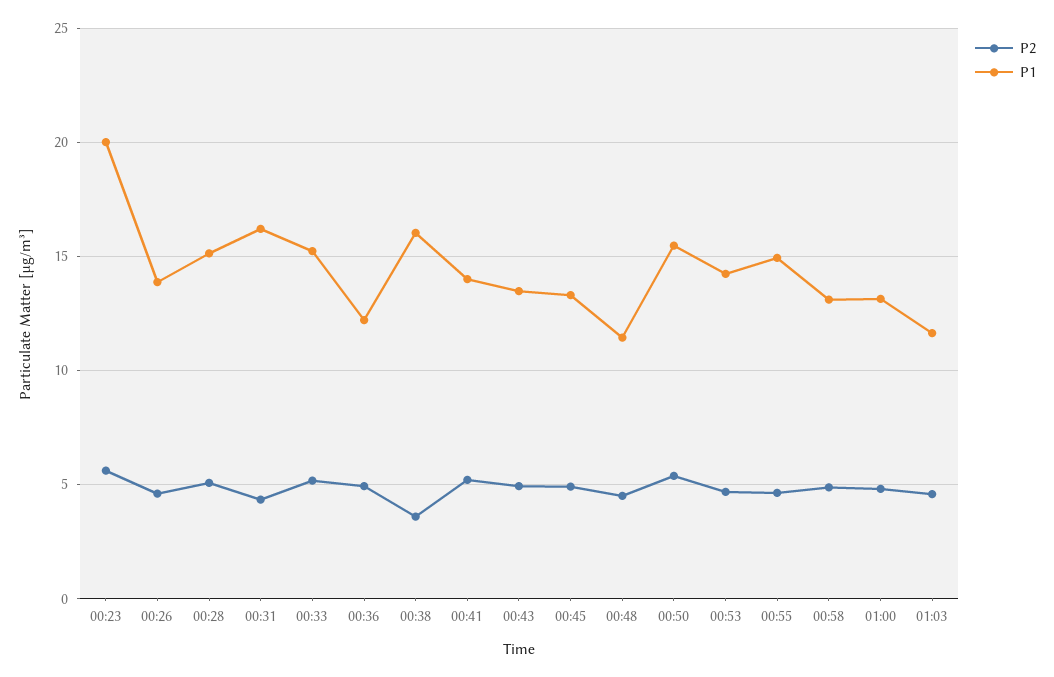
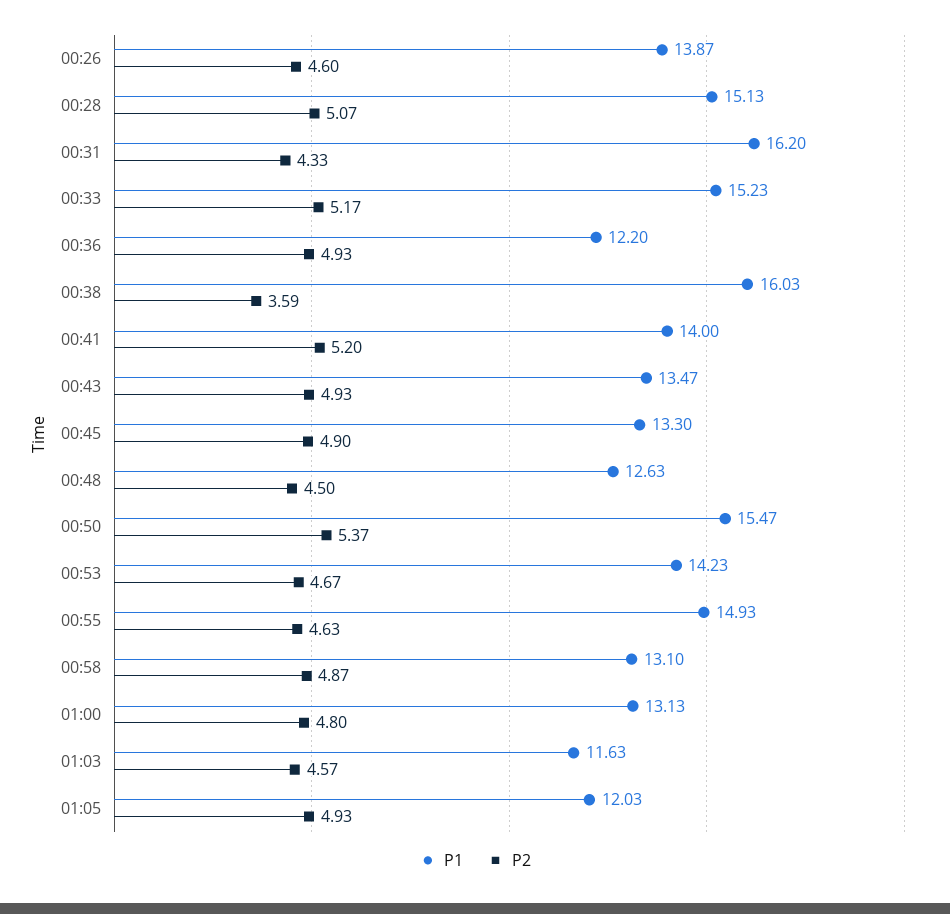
P2, 00:23: 5.5 -> none
P1, 00:23: 20 -> none
P1, 00:48: 11.5 -> 12.63
P1, 01:05: none -> 12.03
P2, 01:05: none -> 4.93

